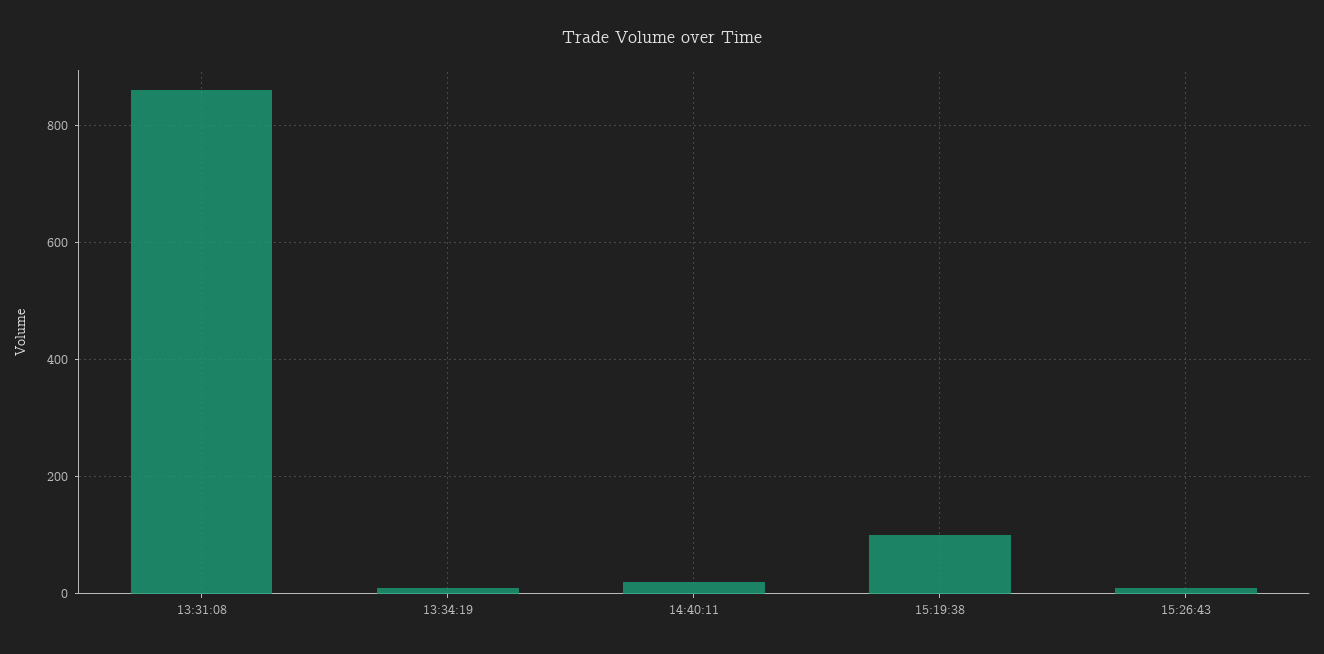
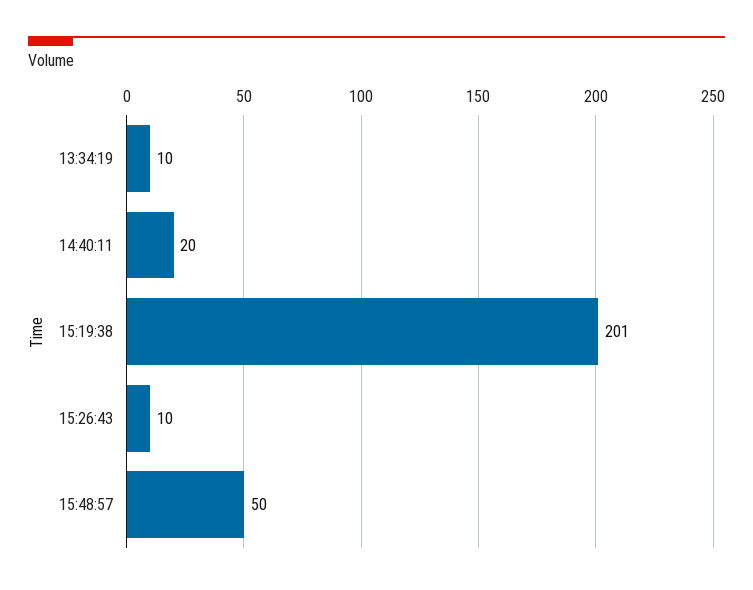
13:31:08: 860 -> none
15:19:38: 100 -> 201
15:48:57: none -> 50

